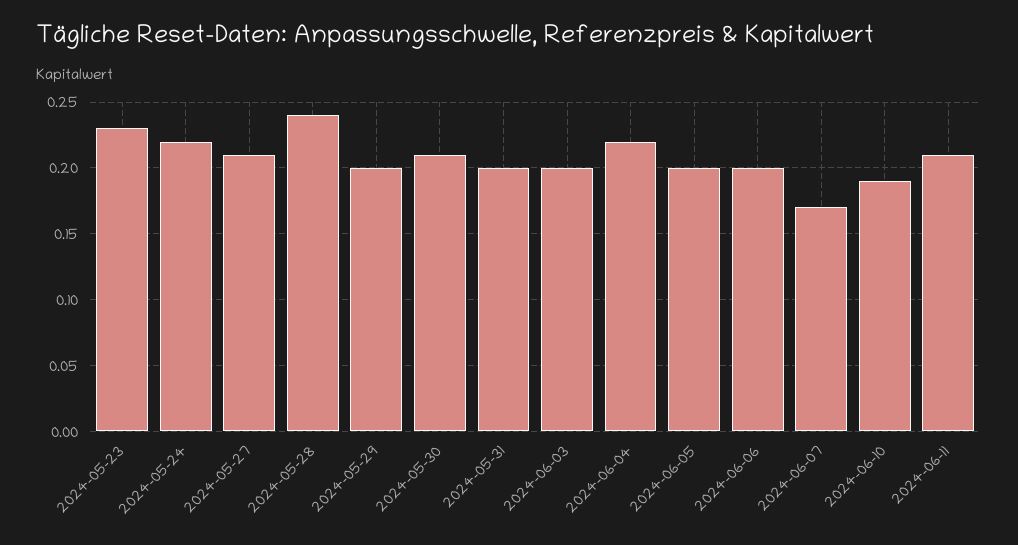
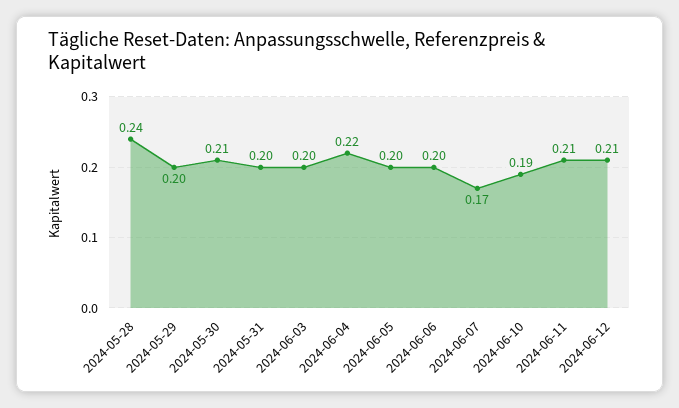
2024-05-23: 0.23 -> none
2024-05-24: 0.22 -> none
2024-05-27: 0.21 -> none
2024-06-12: none -> 0.21

